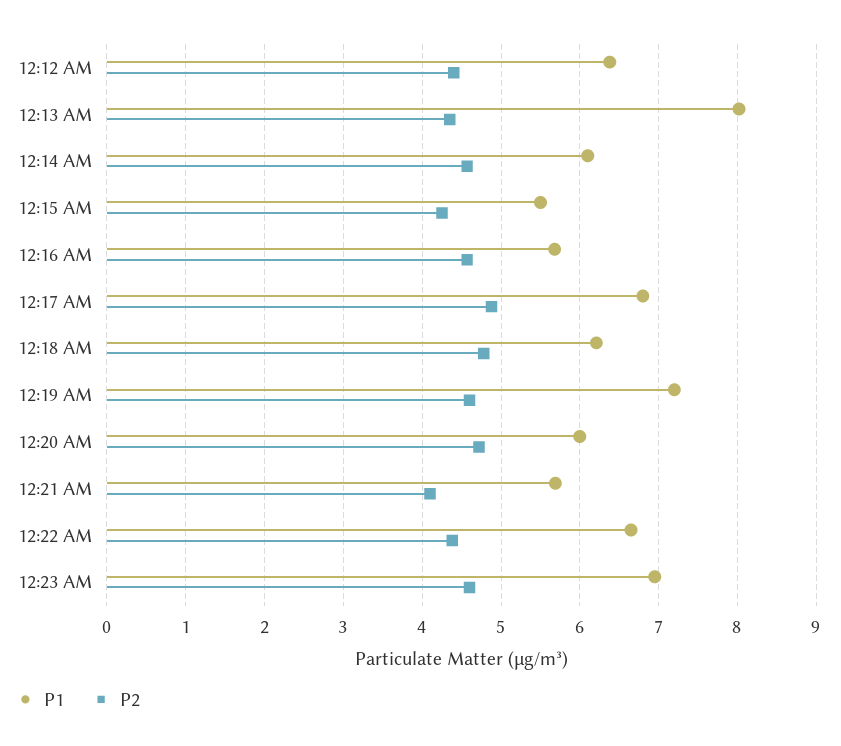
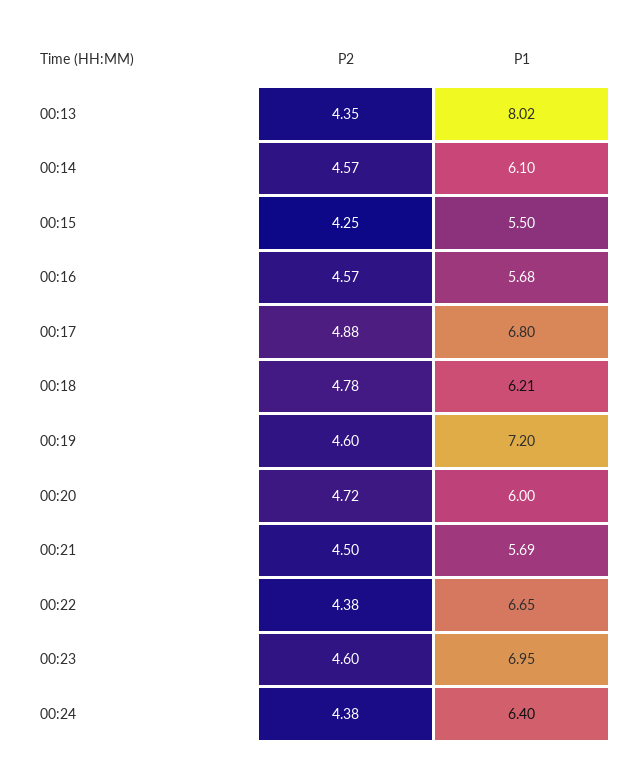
P1, 12:12 AM: 6.4 -> none
P2, 12:12 AM: 4.4 -> none
P2, 12:21 AM: 4.1 -> 4.5
P2, 00:24: none -> 4.38
P1, 00:24: none -> 6.4

